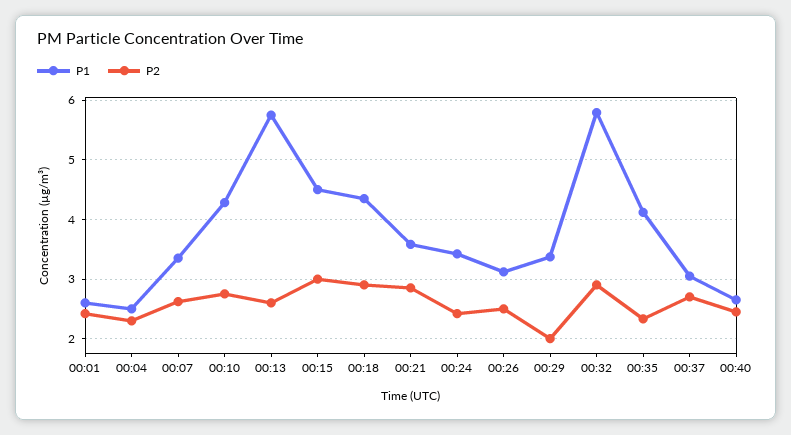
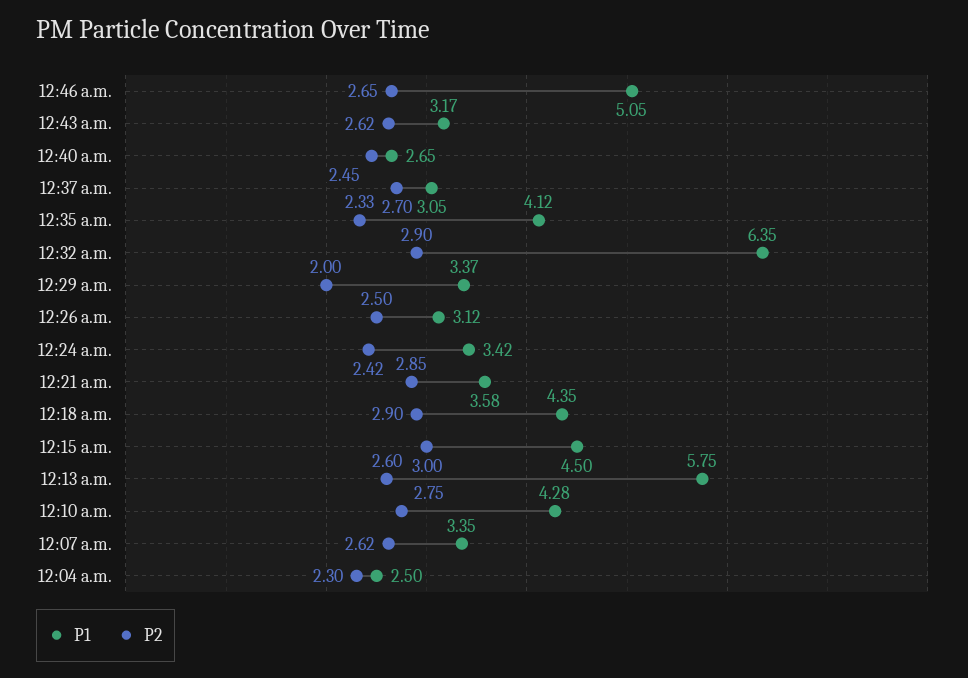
P1, 00:01: 2.6 -> none
P2, 00:01: 2.4 -> none
P1, 00:32: 5.8 -> 6.35
P1, 12:46 a.m.: none -> 5.05
P2, 12:46 a.m.: none -> 2.65
P1, 12:43 a.m.: none -> 3.17
P2, 12:43 a.m.: none -> 2.62

